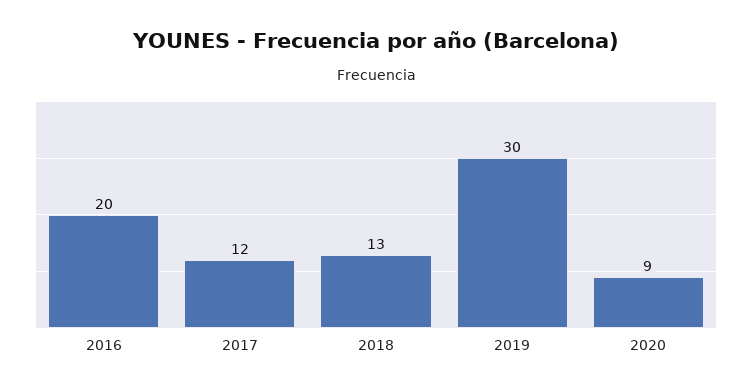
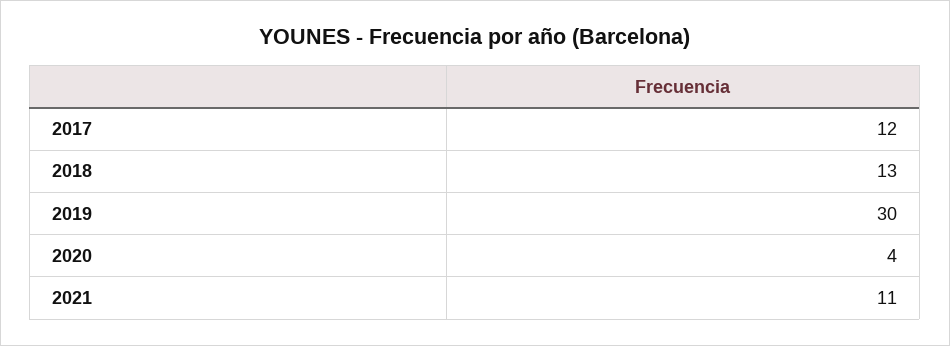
2016: 20 -> none
2020: 9 -> 4
2021: none -> 11

